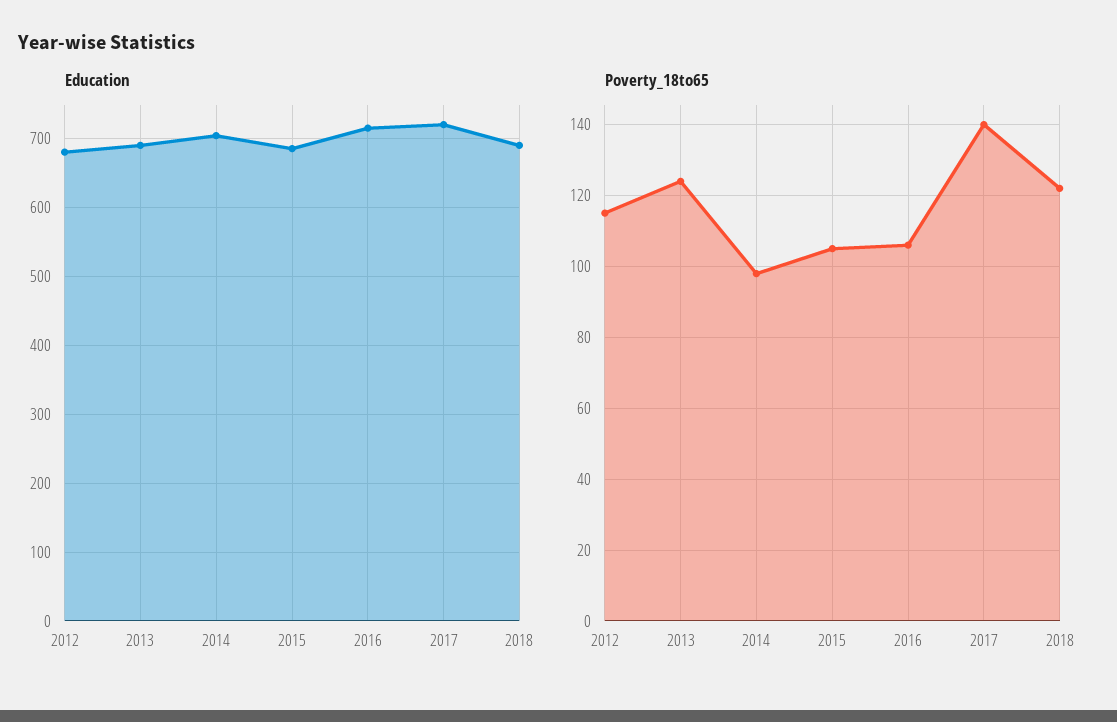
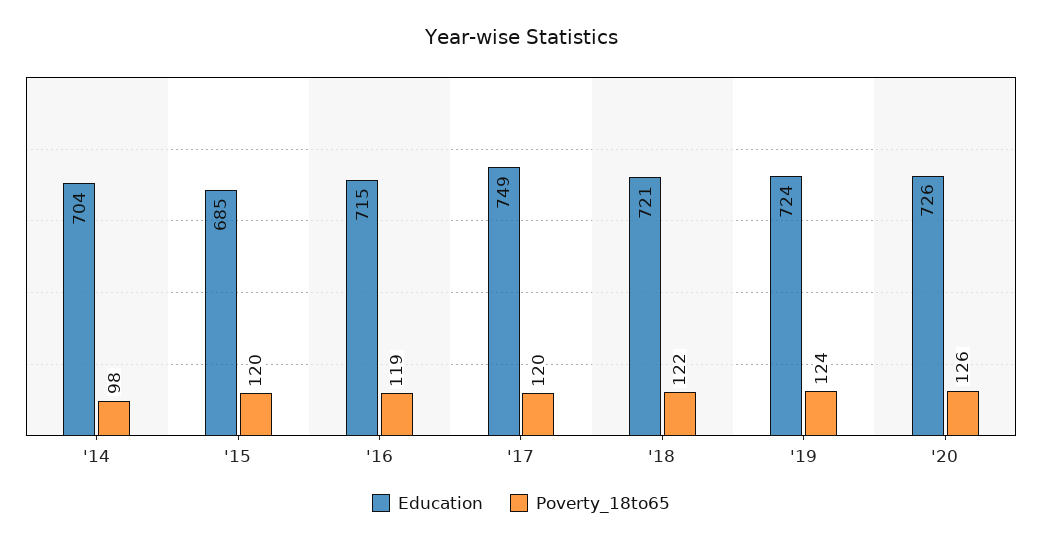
Education, 2012: 680 -> none
Education, 2013: 690 -> none
Education, 2017: 720 -> 749
Education, 2018: 690 -> 721
Poverty_18to65, 2012: 115 -> none
Poverty_18to65, 2013: 125 -> none
Poverty_18to65, 2015: 105 -> 120
Poverty_18to65, 2016: 105 -> 119
Poverty_18to65, 2017: 140 -> 120
Education, '19: none -> 724
Poverty_18to65, '19: none -> 124
Education, '20: none -> 726
Poverty_18to65, '20: none -> 126

